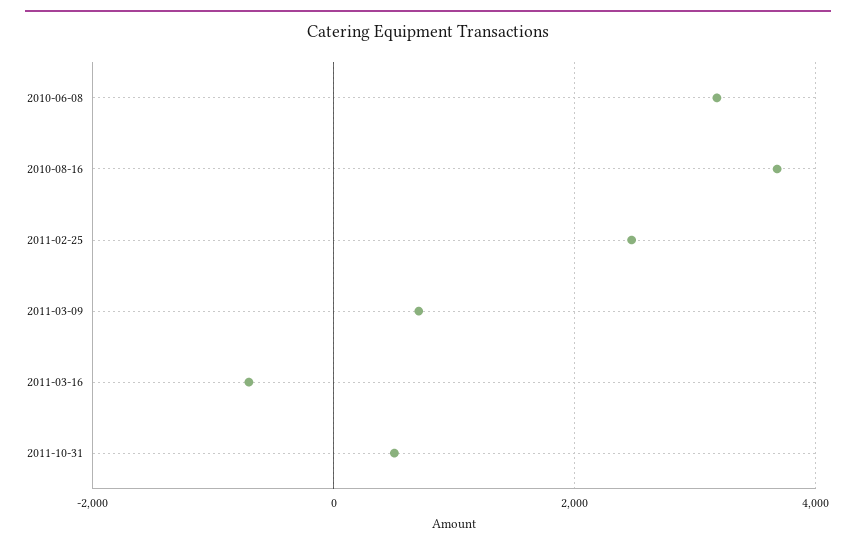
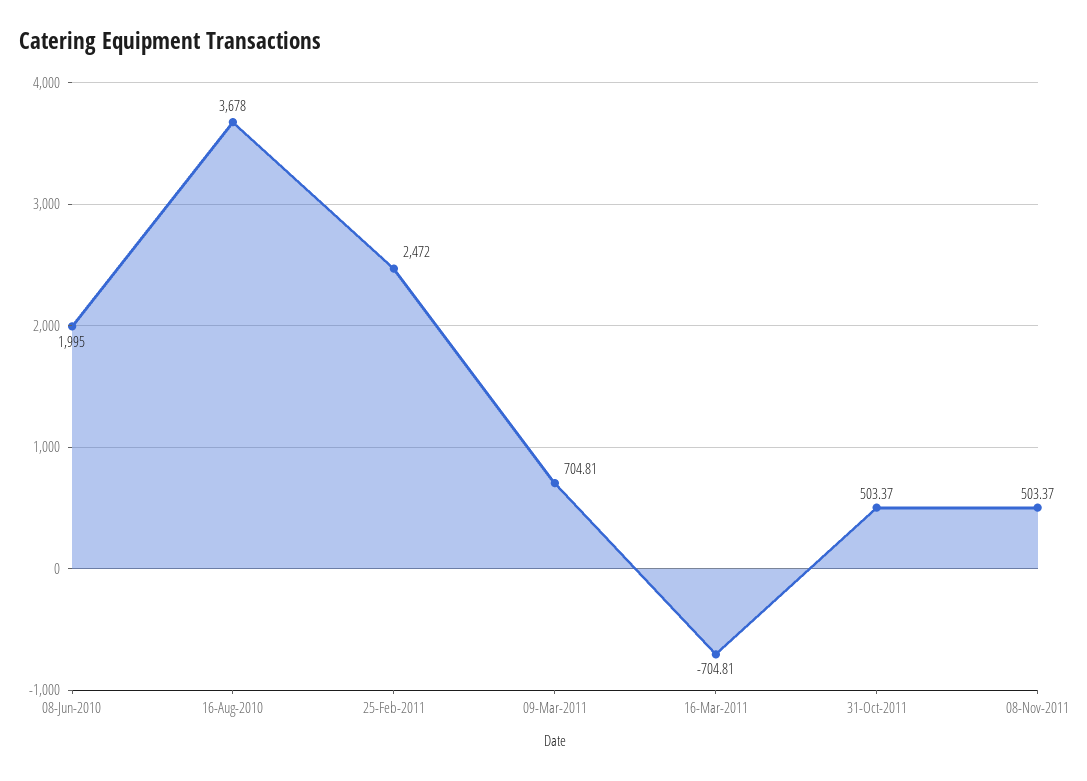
2010-06-08: 3200 -> 1995
08-Nov-2011: none -> 503.37

